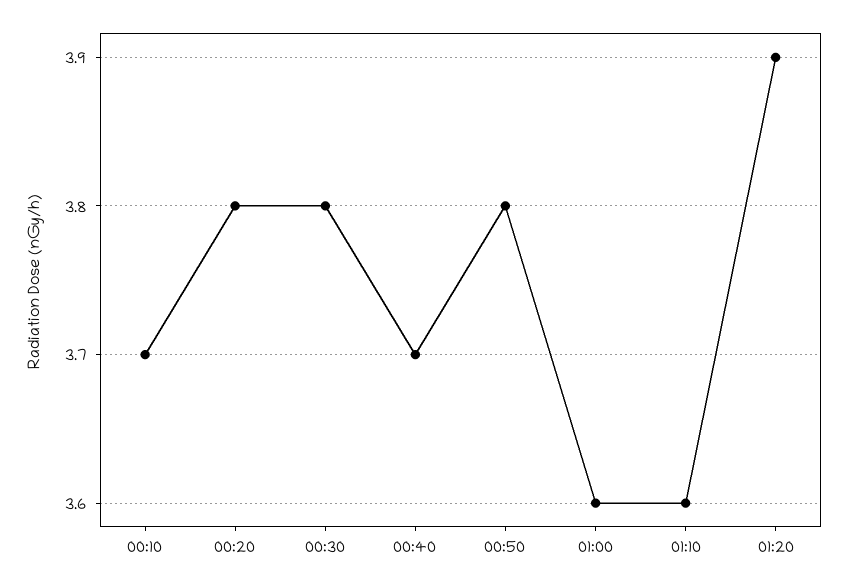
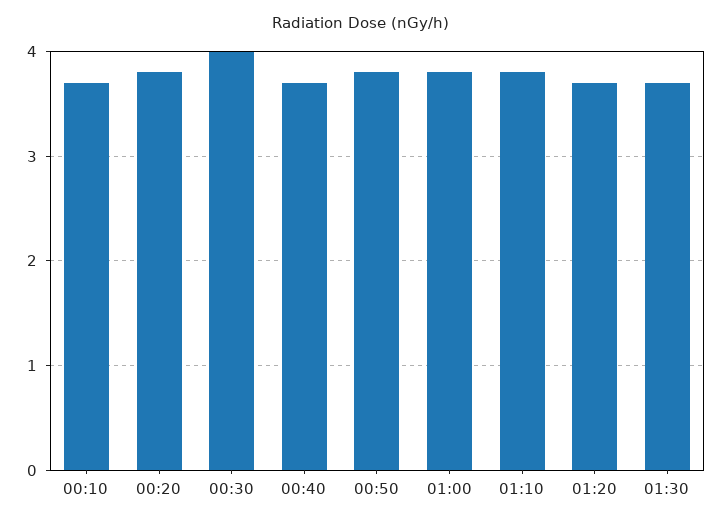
00:30: 3.8 -> 4
01:00: 3.6 -> 3.8
01:10: 3.6 -> 3.8
01:20: 3.9 -> 3.7
01:30: none -> 3.7

